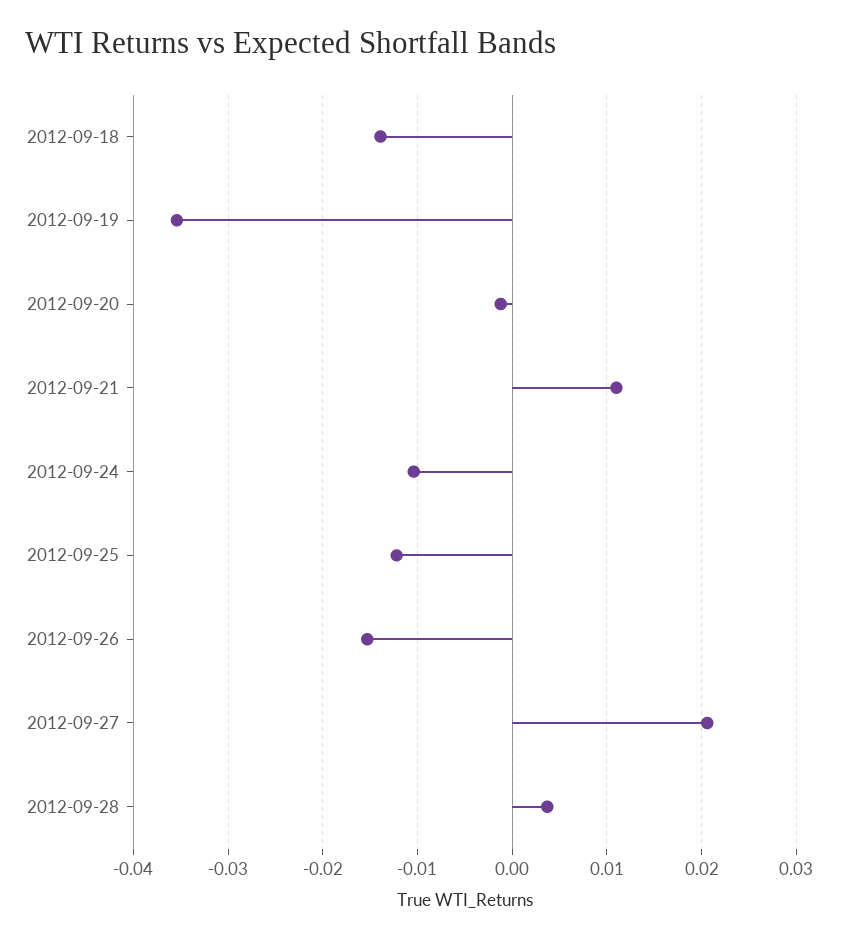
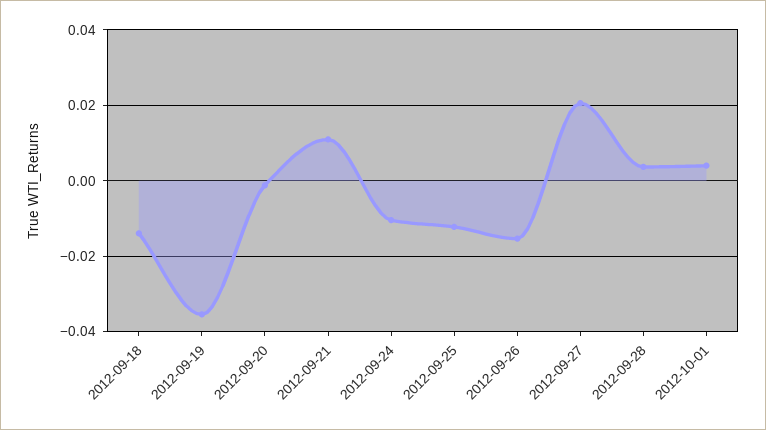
2012-10-01: none -> 0.004

